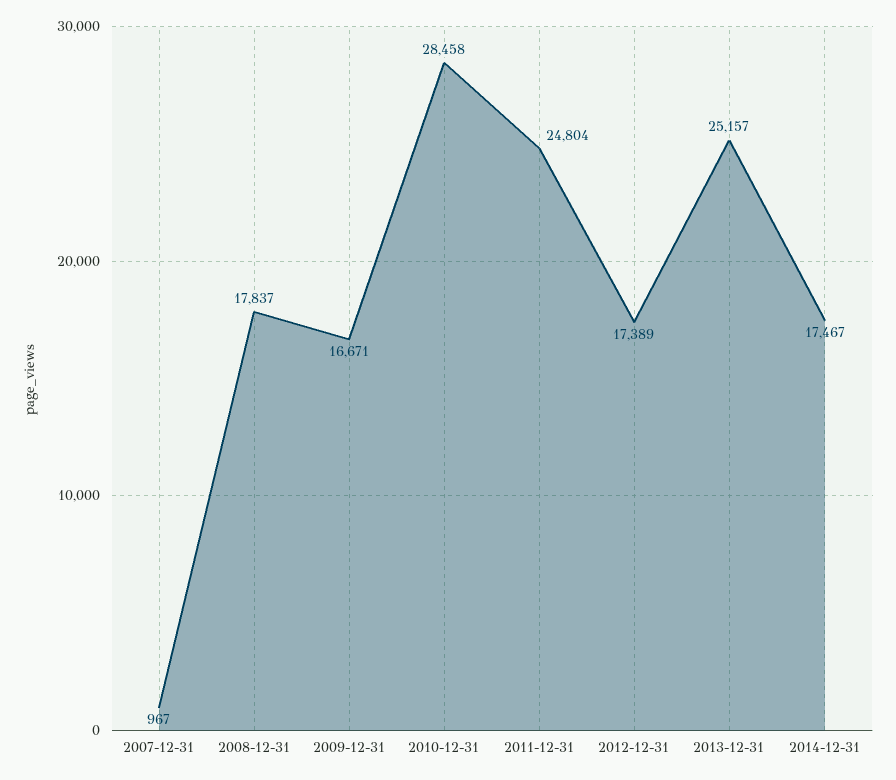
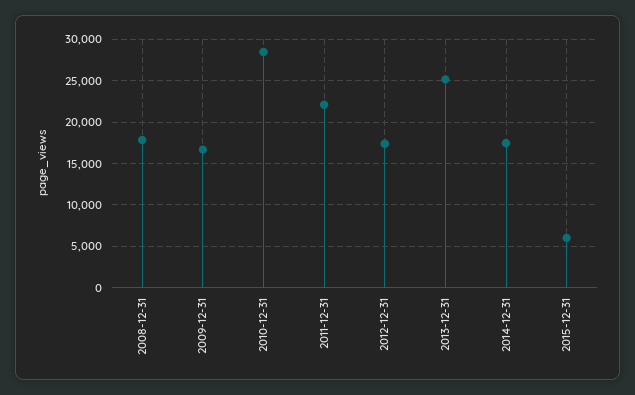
2007-12-31: 967 -> none
2011-12-31: 24804 -> 22000
2015-12-31: none -> 6000

